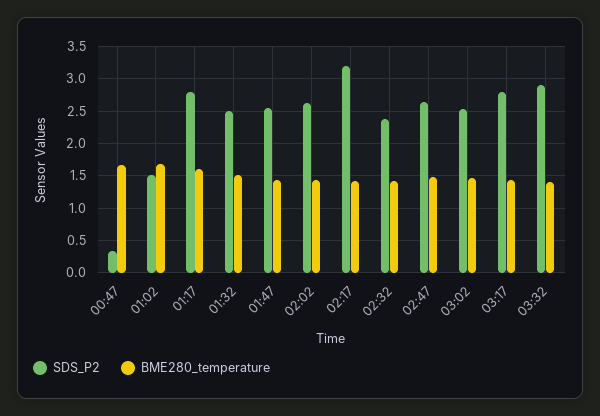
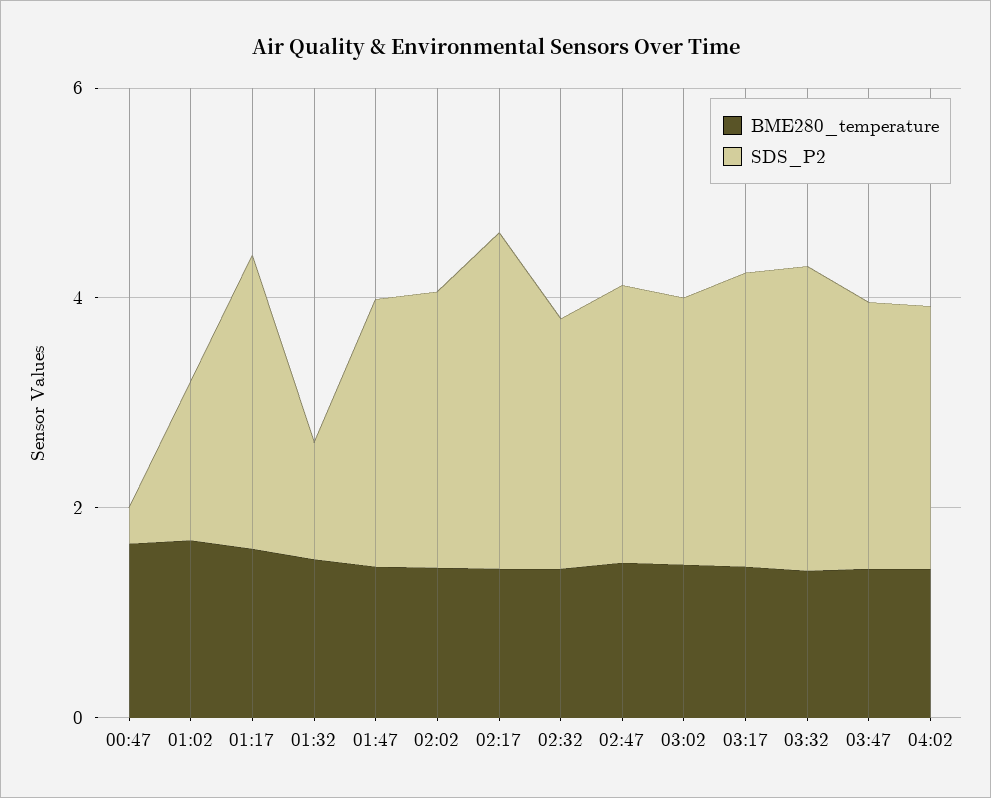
SDS_P2, 01:32: 2.5 -> 1
BME280_temperature, 03:47: none -> 1.5
SDS_P2, 03:47: none -> 2.5
BME280_temperature, 04:02: none -> 1.5
SDS_P2, 04:02: none -> 2.5

